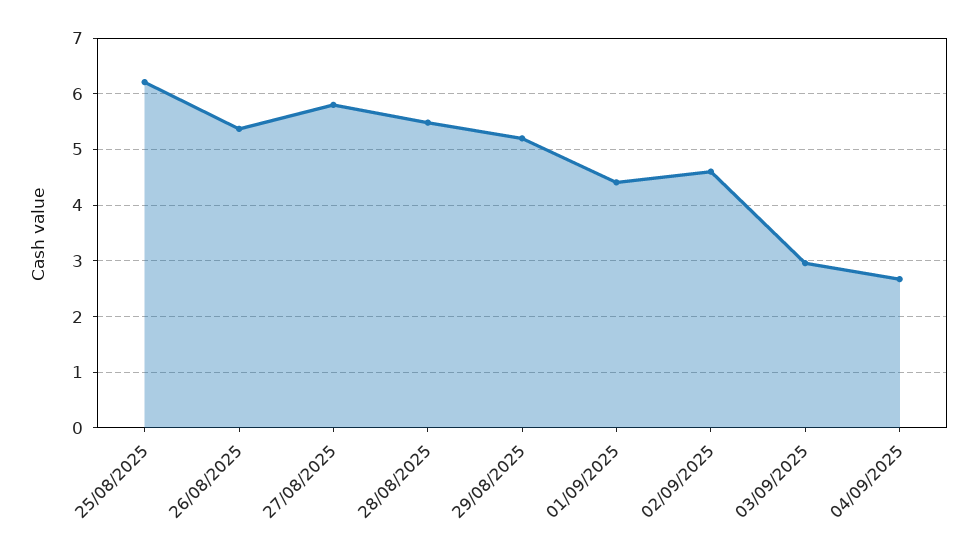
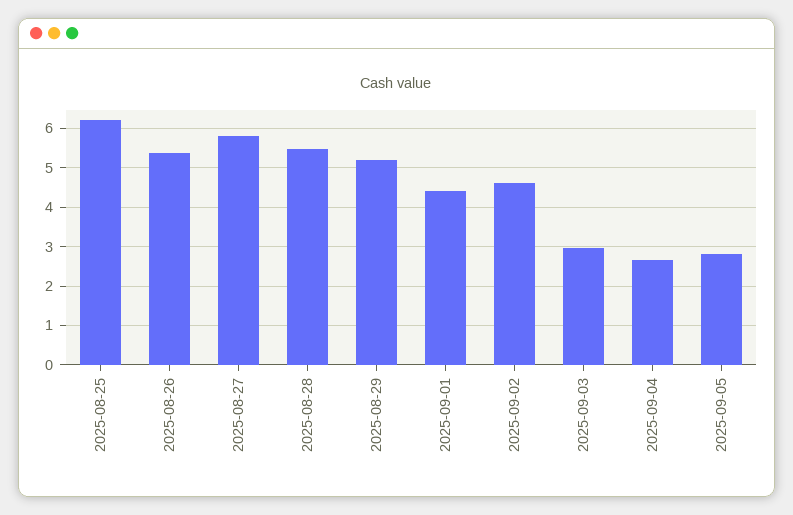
2025-09-05: none -> 2.8

